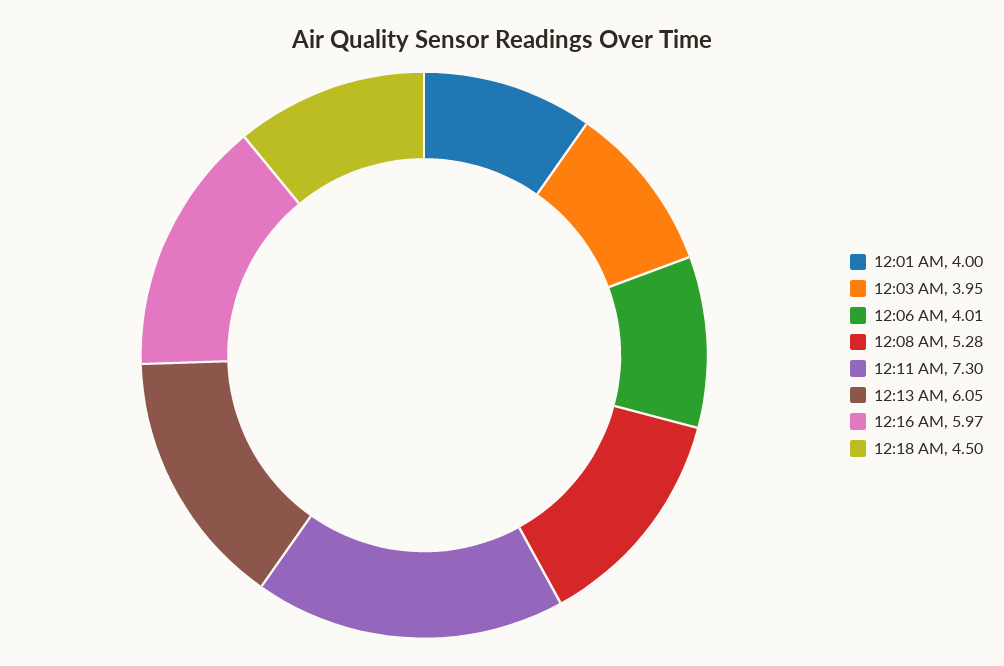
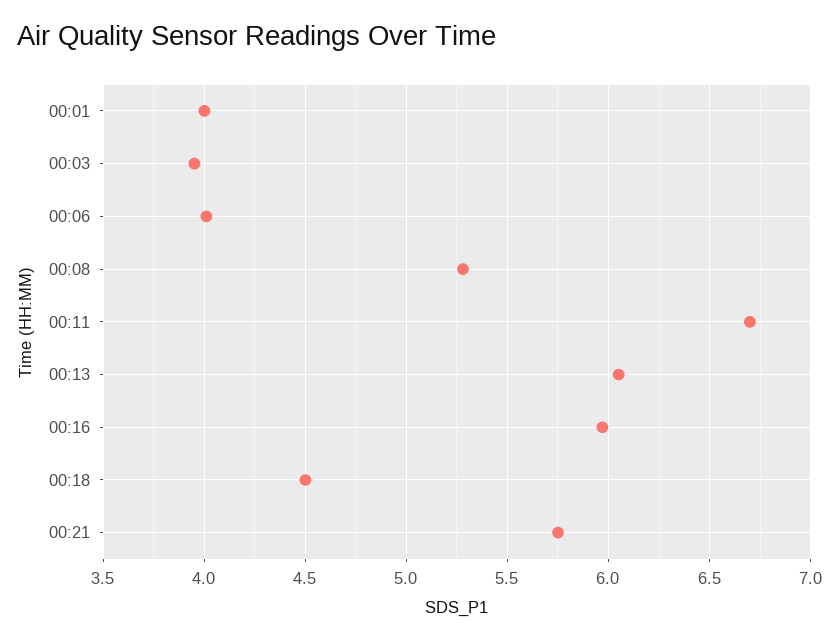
12:11 AM: 7.3 -> 6.7
00:21: none -> 5.75

